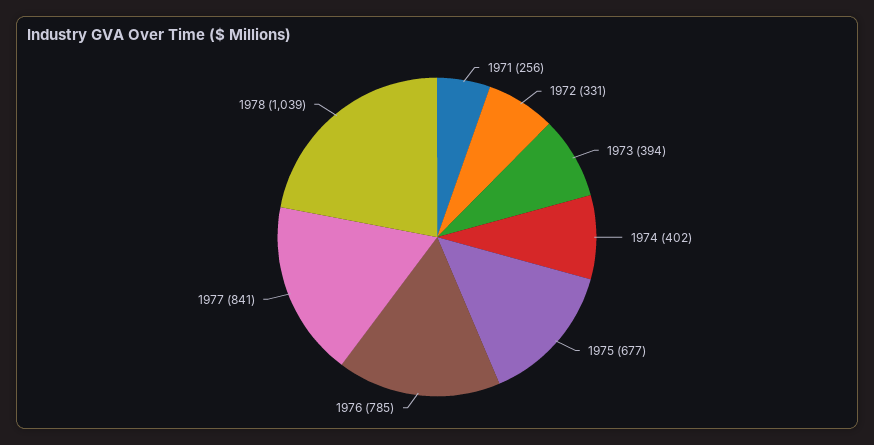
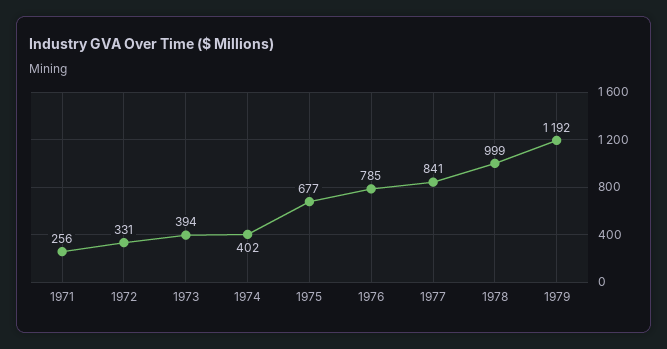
1978: 1039 -> 999
1979: none -> 1192

